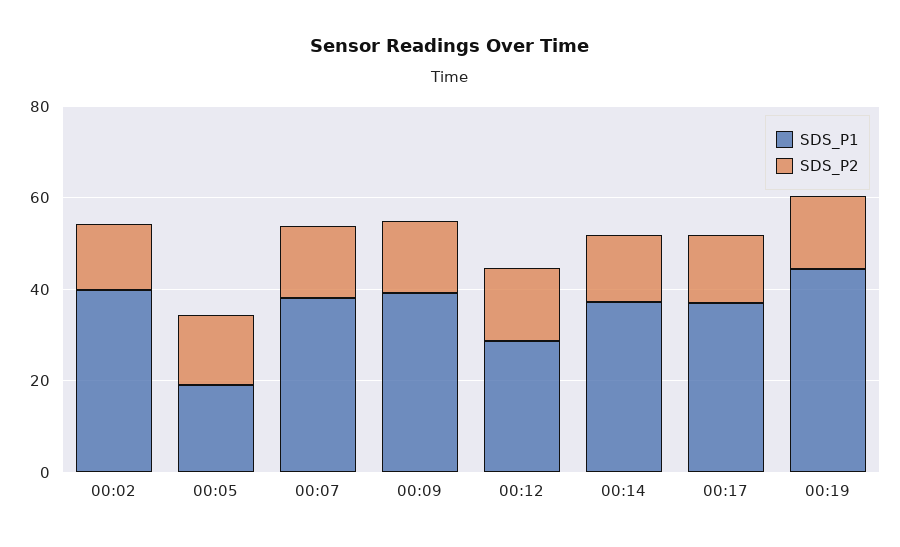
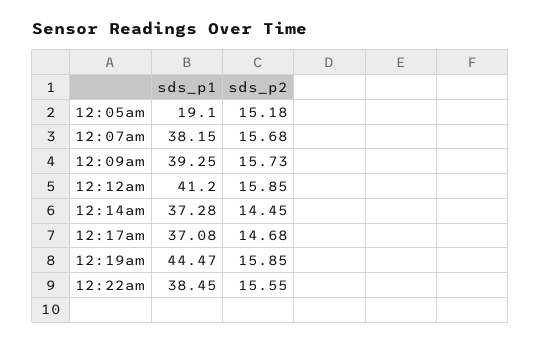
SDS_P1, 00:02: 40 -> none
SDS_P2, 00:02: 15 -> none
SDS_P1, 00:12: 30 -> 41.2
SDS_P1, 12:22am: none -> 38.45
SDS_P2, 12:22am: none -> 15.55

